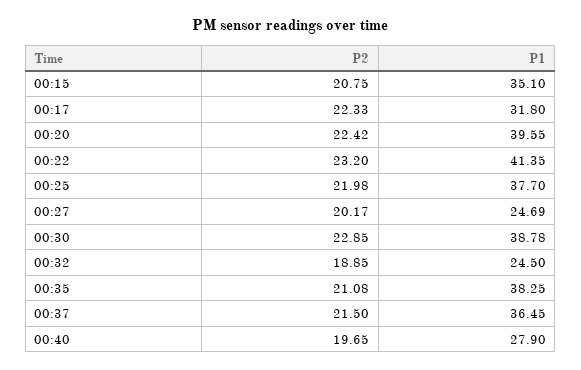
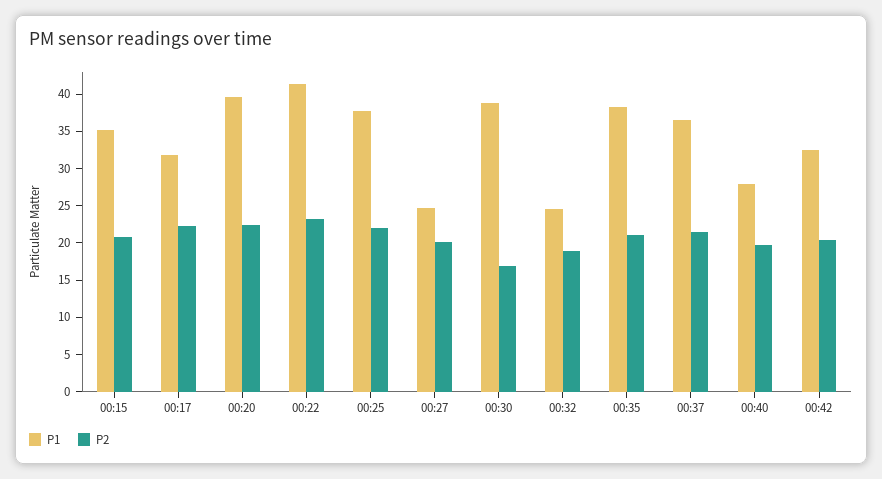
P2, 00:30: 22.85 -> 17.5
P1, 00:42: none -> 32.5
P2, 00:42: none -> 20

